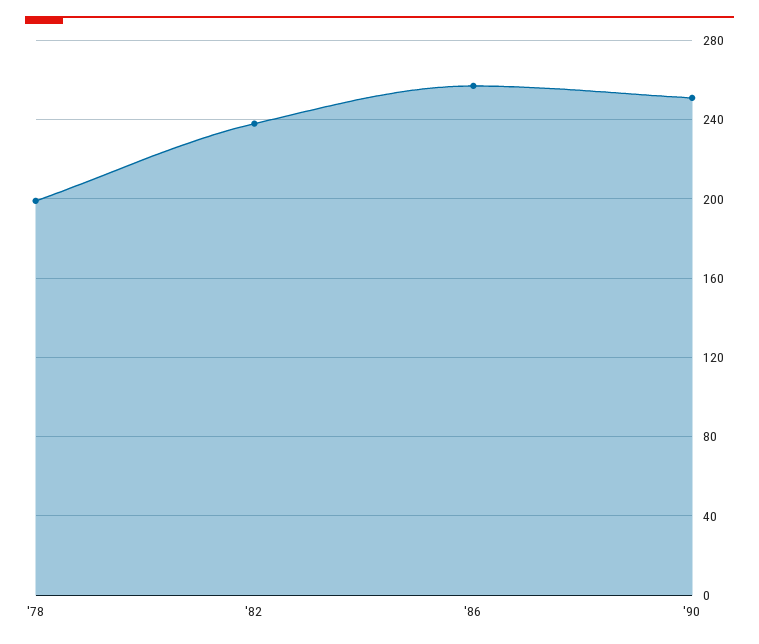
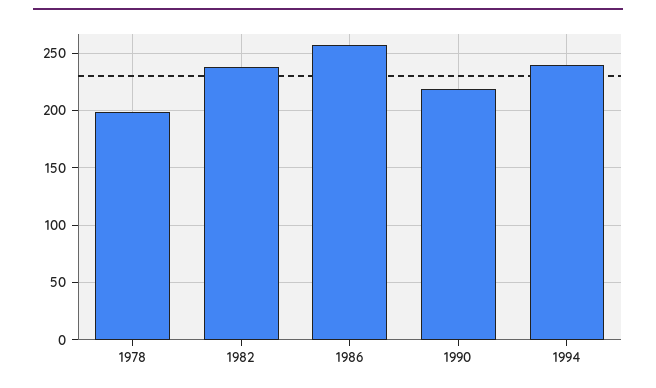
'90: 250 -> 220
1994: none -> 240

